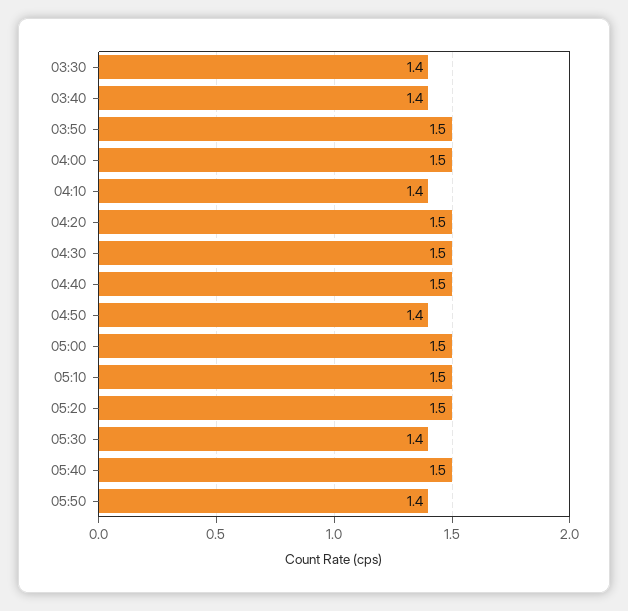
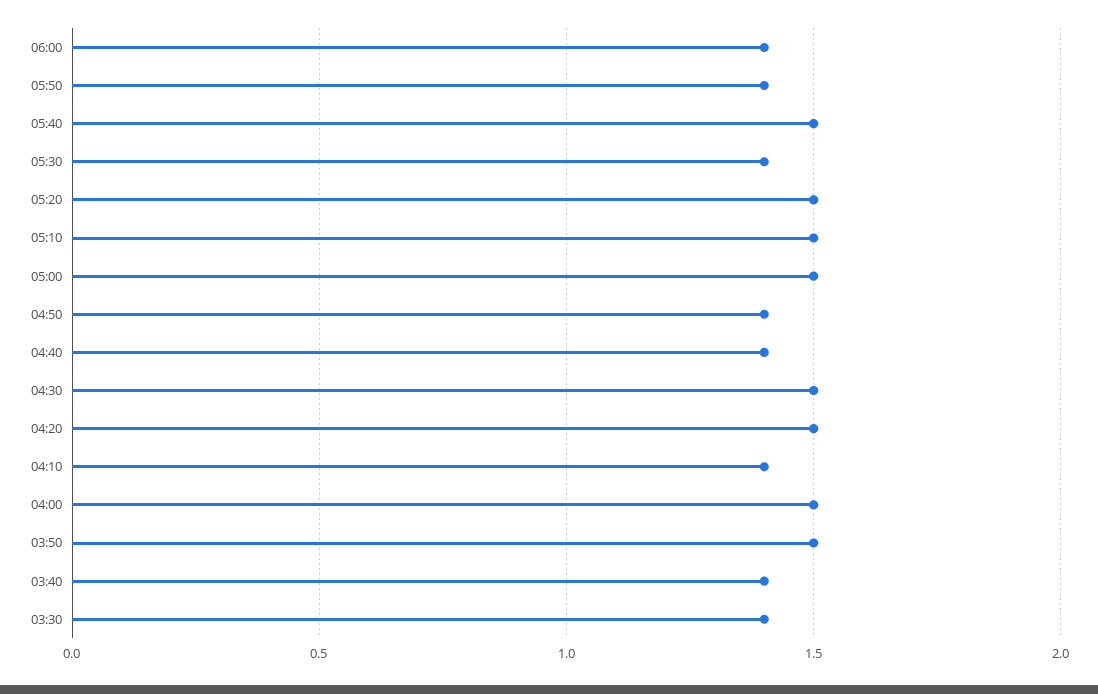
04:40: 1.5 -> 1.4
06:00: none -> 1.4

